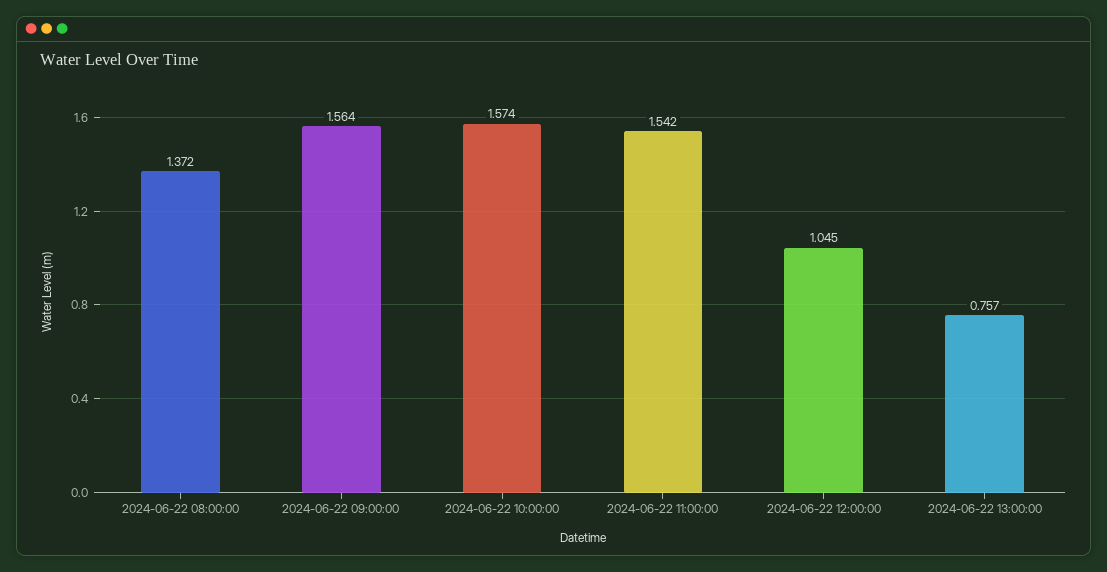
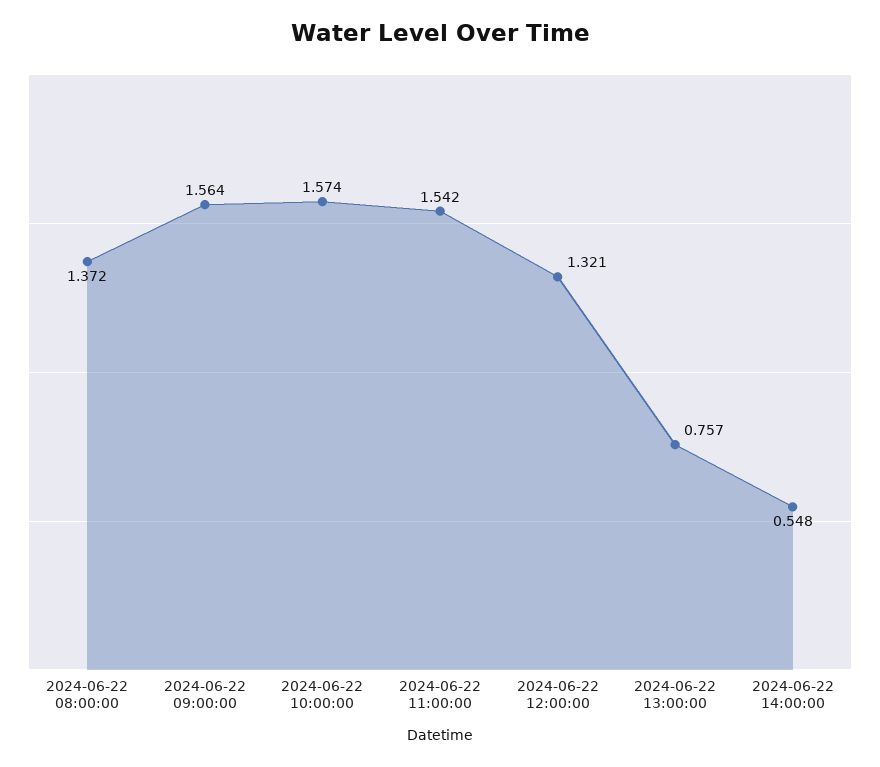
2024-06-22 12:00:00: 1.045 -> 1.321
2024-06-22 14:00:00: none -> 0.548

